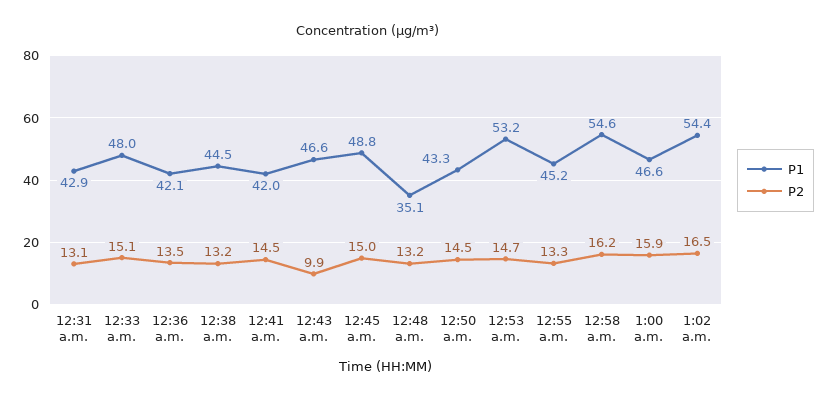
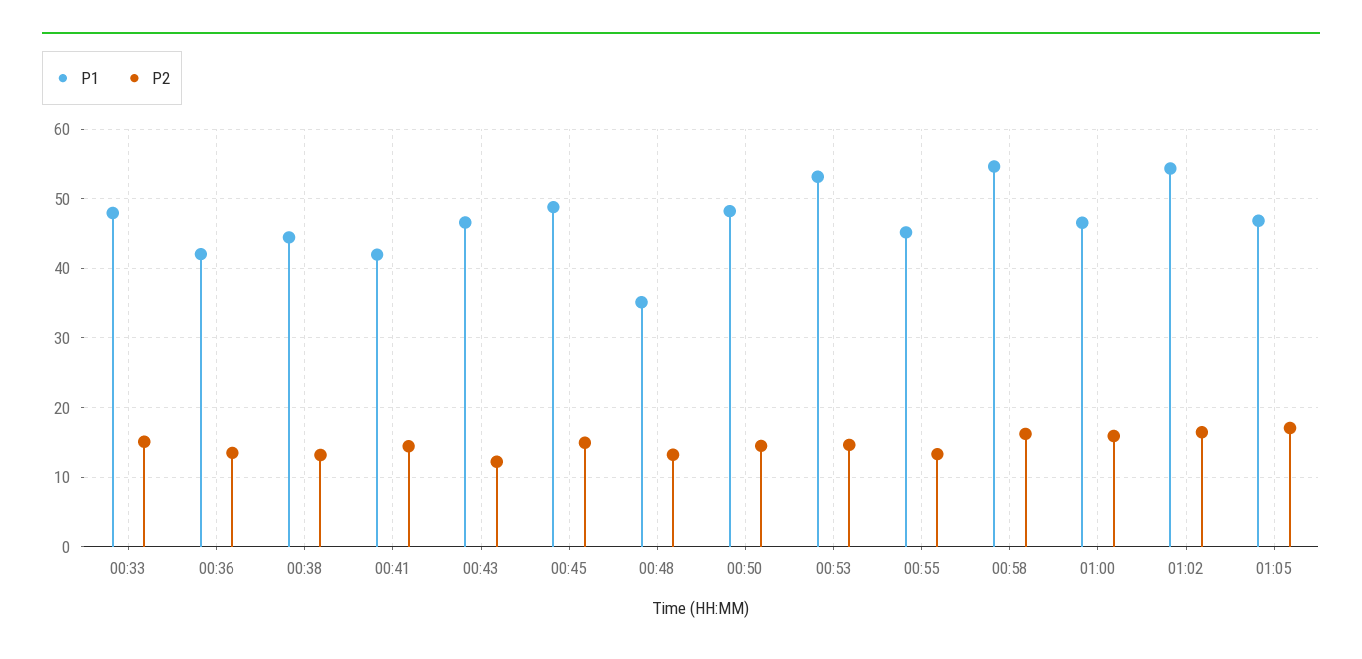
P1, 12:31 a.m.: 42.9 -> none
P2, 12:31 a.m.: 13.1 -> none
P2, 12:43 a.m.: 9.9 -> 12
P1, 12:50 a.m.: 43.3 -> 48
P1, 01:05: none -> 47
P2, 01:05: none -> 17

